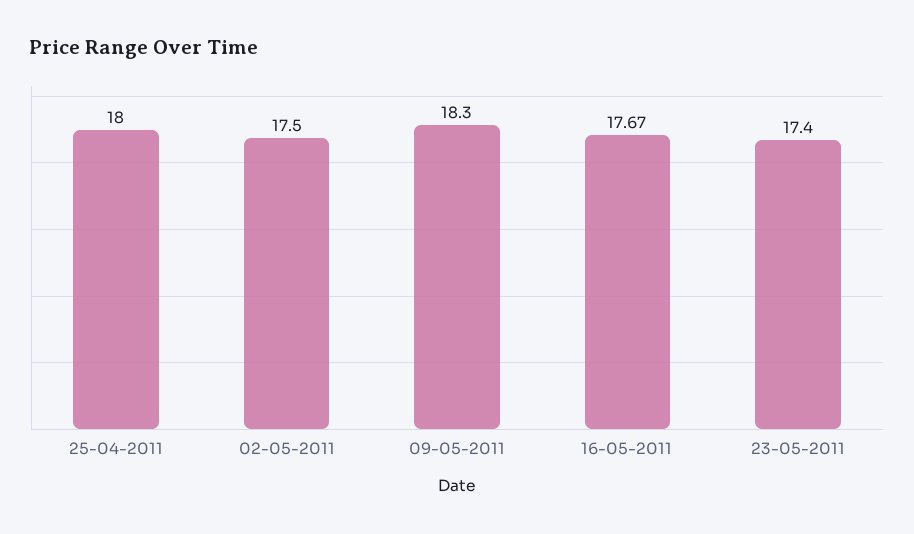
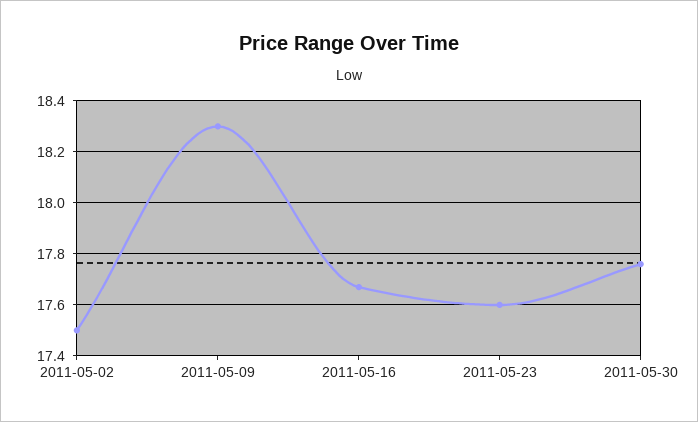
25-04-2011: 18 -> none
23-05-2011: 17.4 -> 17.6
2011-05-30: none -> 17.75

